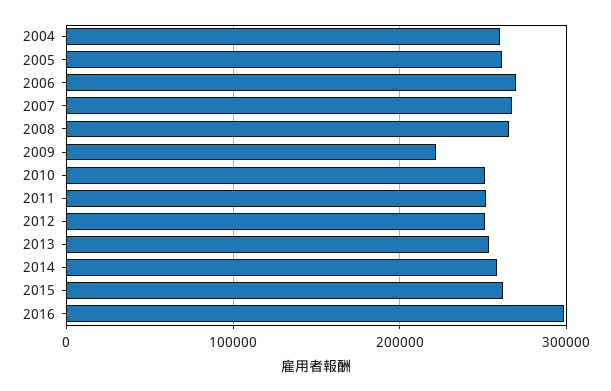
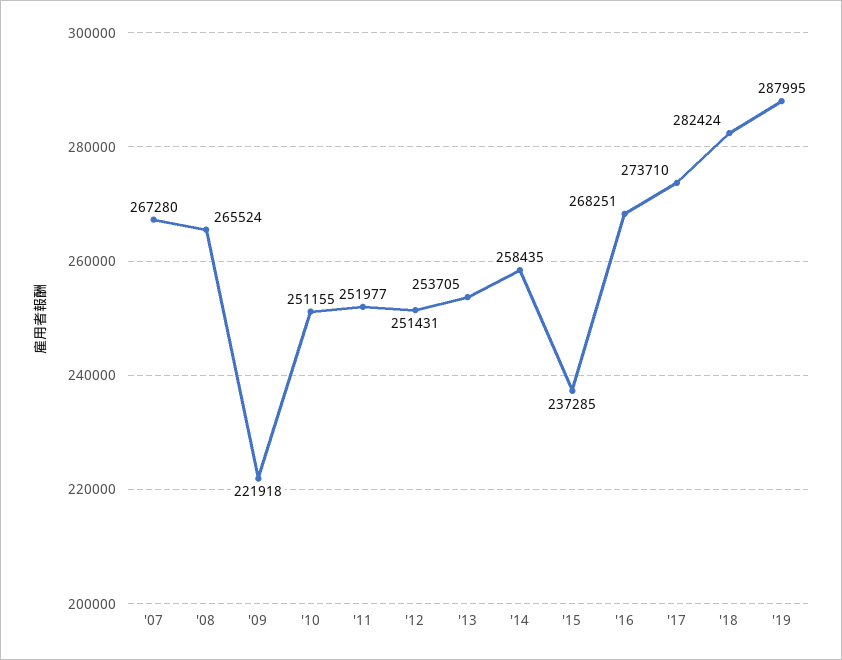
2004: 260000 -> none
2005: 260000 -> none
2006: 270000 -> none
2015: 260000 -> 237285
2016: 300000 -> 268251
'17: none -> 273710
'18: none -> 282424
'19: none -> 287995

